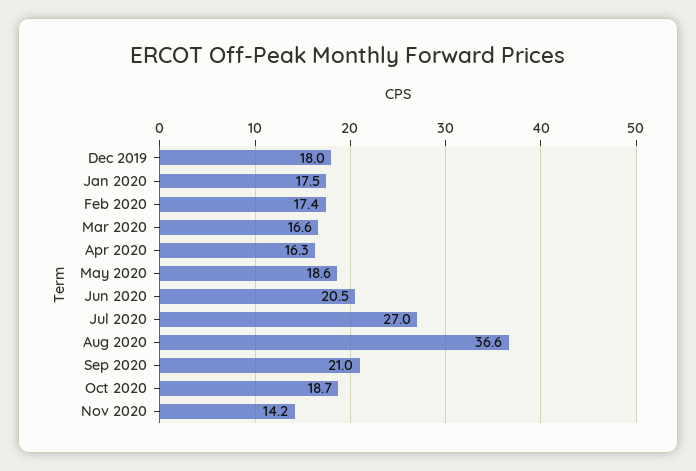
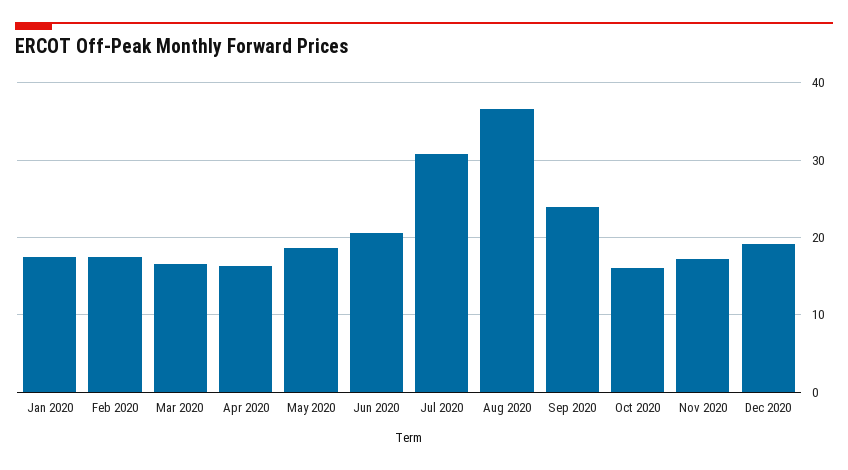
Dec 2019: 18 -> none
Jul 2020: 27 -> 31
Sep 2020: 21 -> 24
Oct 2020: 18.7 -> 16
Nov 2020: 14.2 -> 17
Dec 2020: none -> 19

